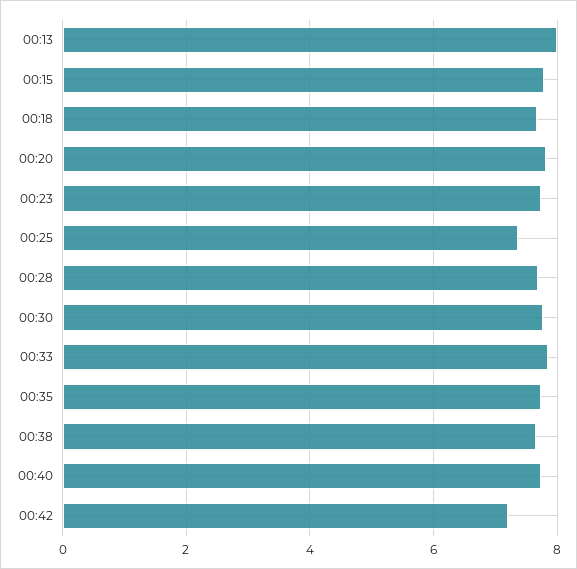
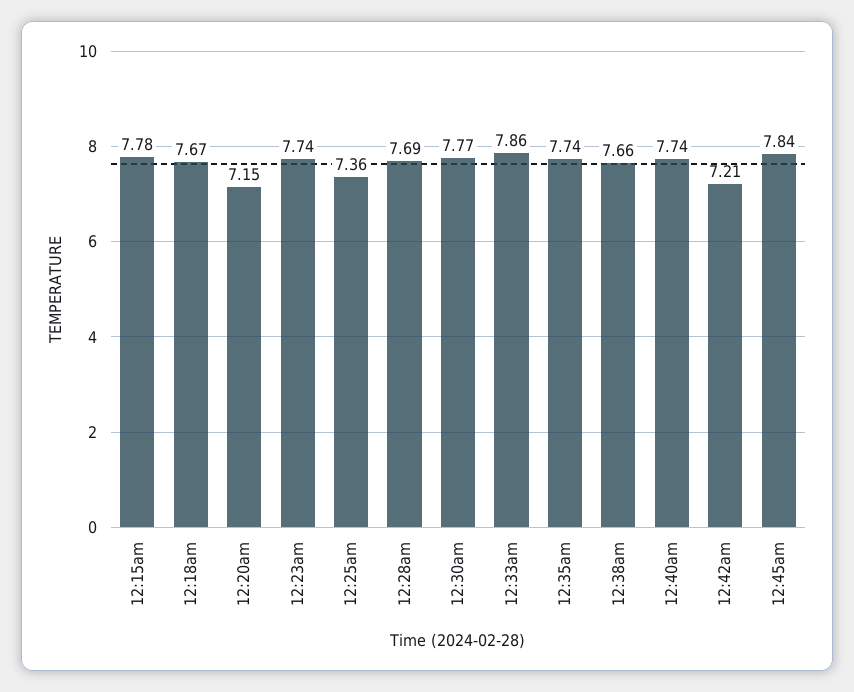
00:13: 8 -> none
00:20: 7.8 -> 7.15
12:45am: none -> 7.84

